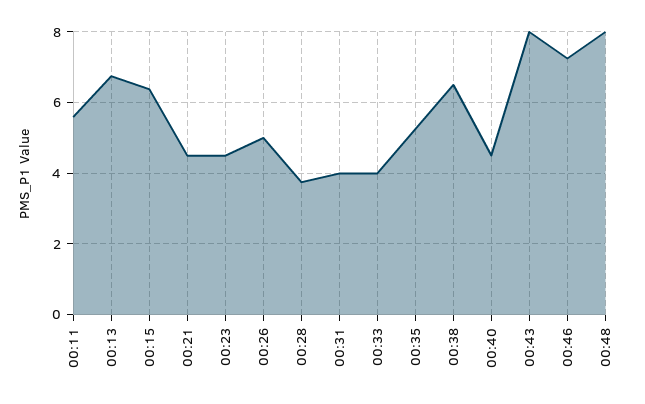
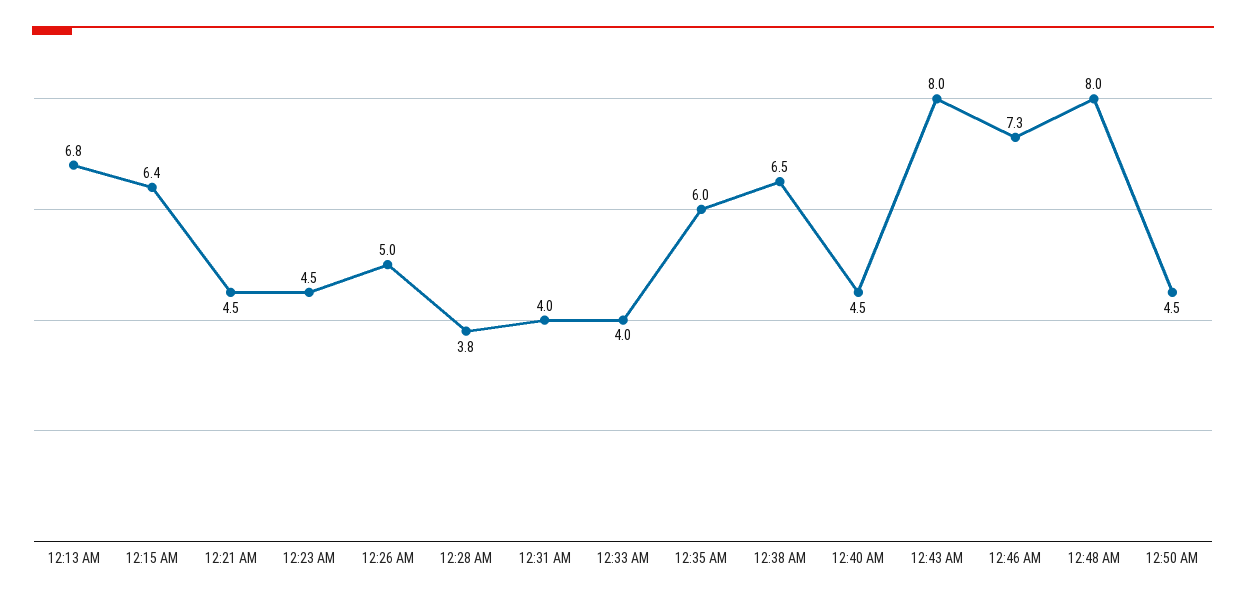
00:11: 5.6 -> none
00:35: 5.2 -> 6
12:50 AM: none -> 4.5

